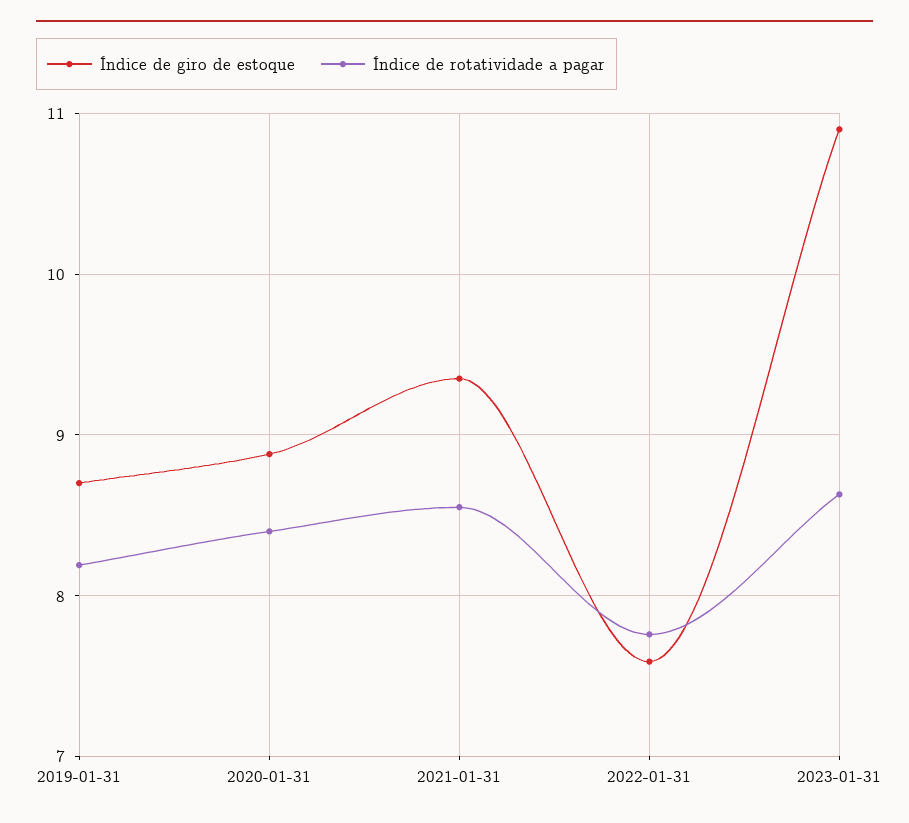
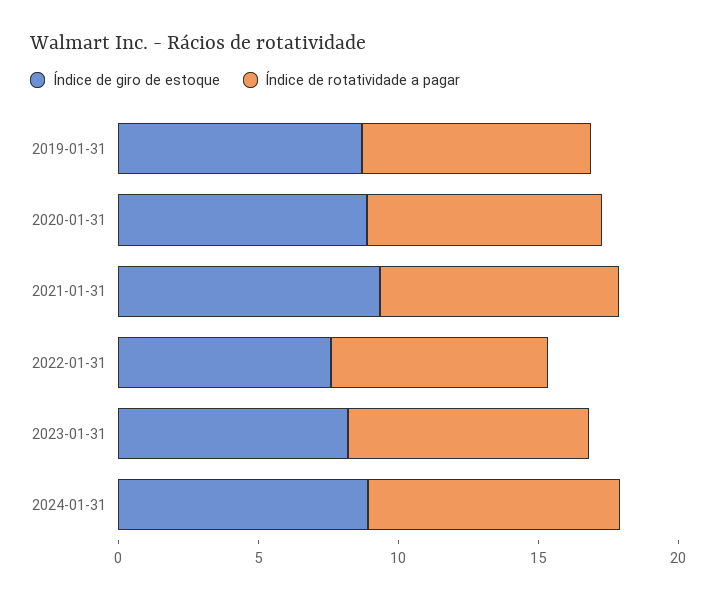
Índice de giro de estoque, 2023-01-31: 10.9 -> 8
Índice de giro de estoque, 2024-01-31: none -> 9
Índice de rotatividade a pagar, 2024-01-31: none -> 9

